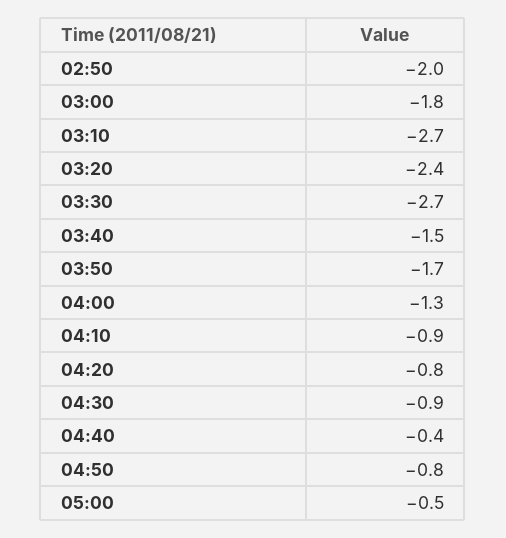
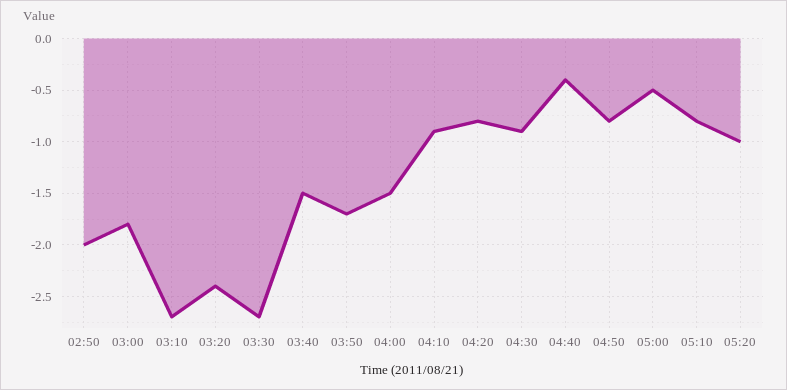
04:00: -1.3 -> -1.5
05:10: none -> -0.8
05:20: none -> -1

